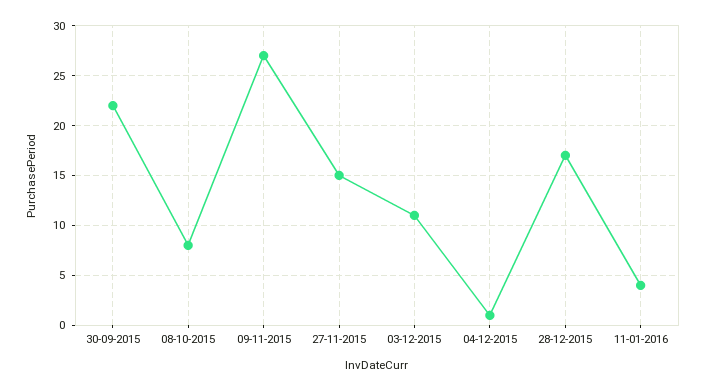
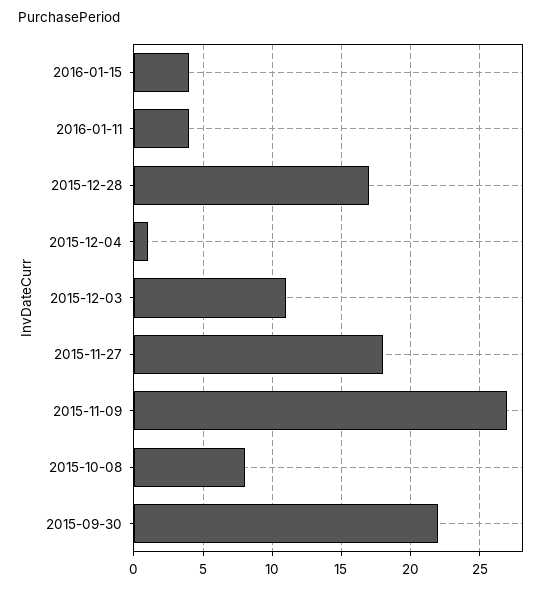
27-11-2015: 15 -> 18
2016-01-15: none -> 4

